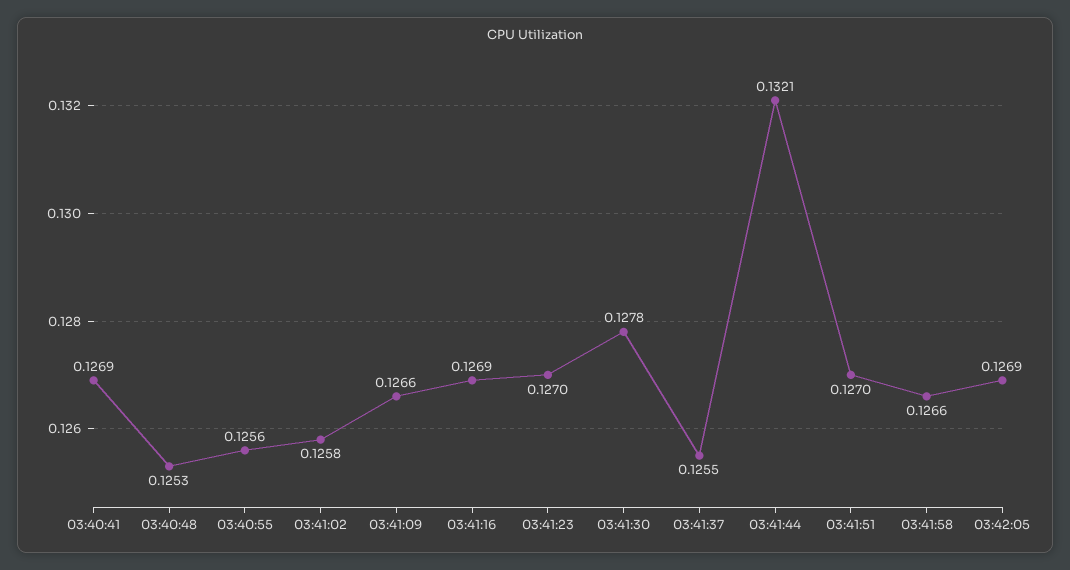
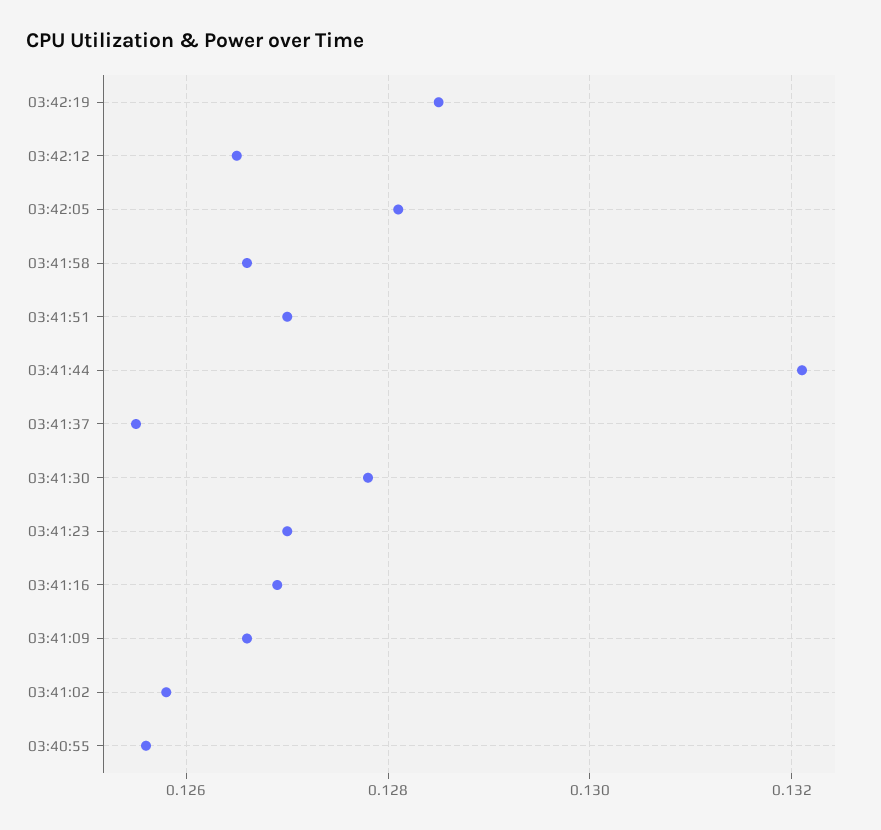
03:40:41: 0.1269 -> none
03:40:48: 0.1253 -> none
03:42:05: 0.1269 -> 0.128
03:42:19: none -> 0.1285
03:42:12: none -> 0.1265

